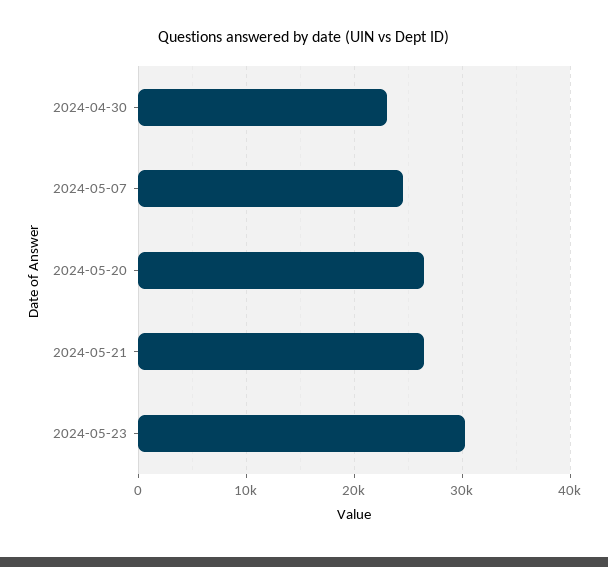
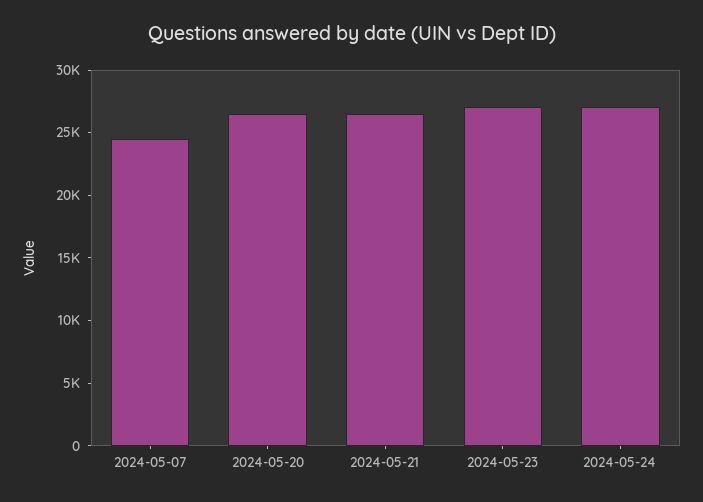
2024-04-30: 23000 -> none
2024-05-23: 30000 -> 27000
2024-05-24: none -> 27000

